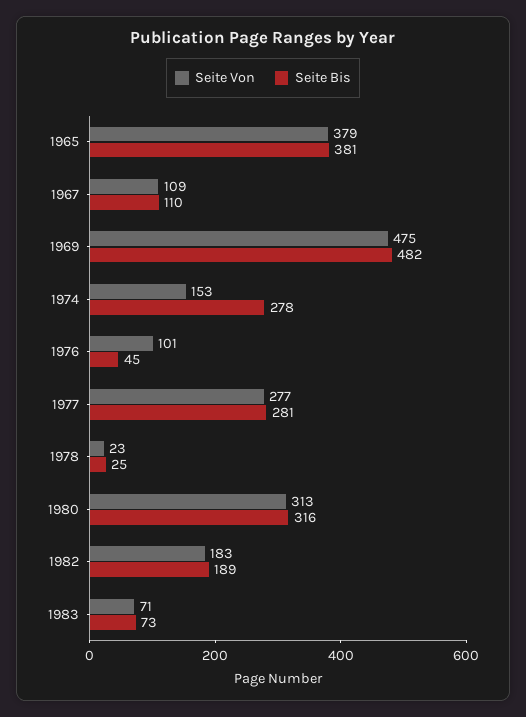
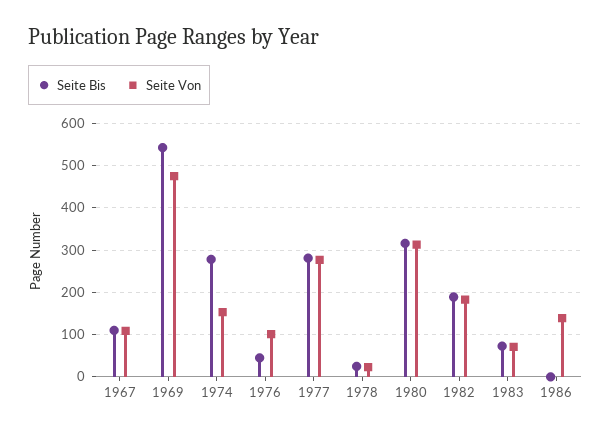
Seite Von, 1965: 379 -> none
Seite Bis, 1965: 381 -> none
Seite Bis, 1969: 482 -> 540
Seite Bis, 1986: none -> 0
Seite Von, 1986: none -> 140

